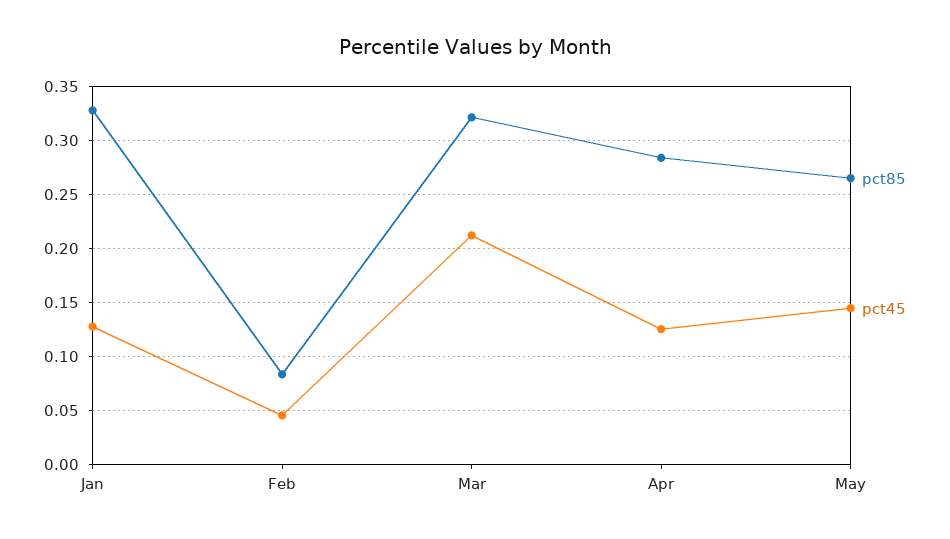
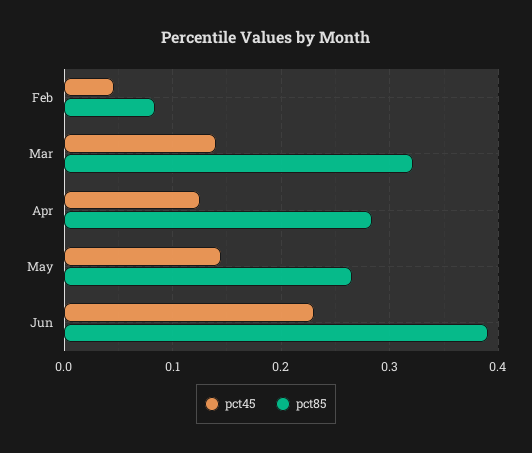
pct85, Jan: 0.33 -> none
pct45, Jan: 0.13 -> none
pct45, Mar: 0.21 -> 0.14
pct45, Jun: none -> 0.23
pct85, Jun: none -> 0.39

